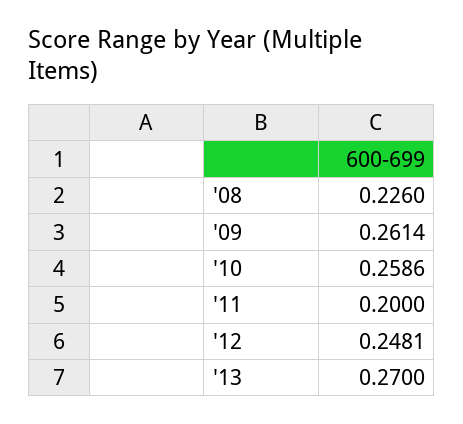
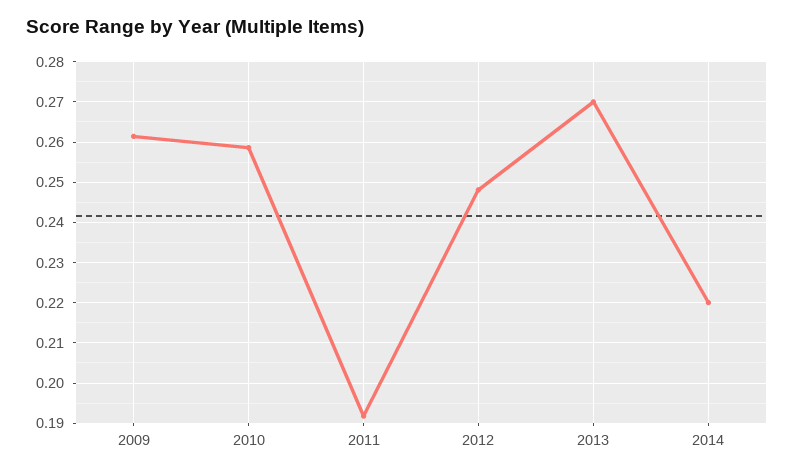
'08: 0.226 -> none
'11: 0.2 -> 0.192
2014: none -> 0.22

